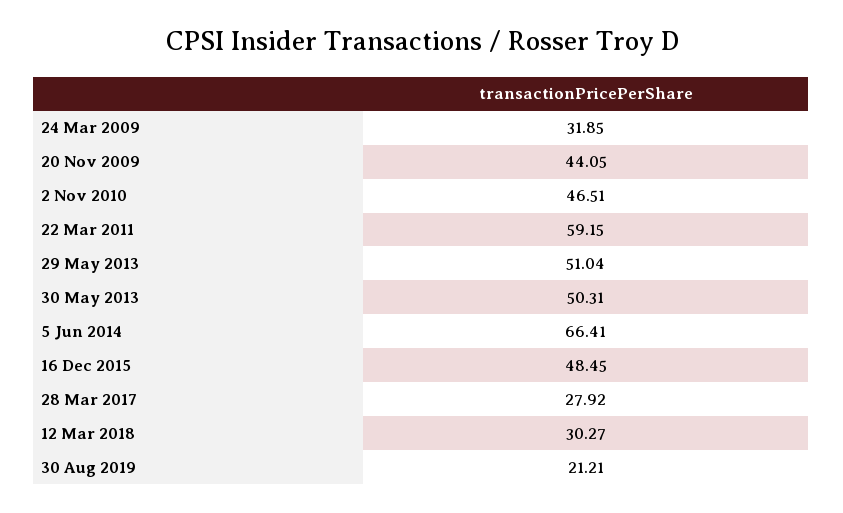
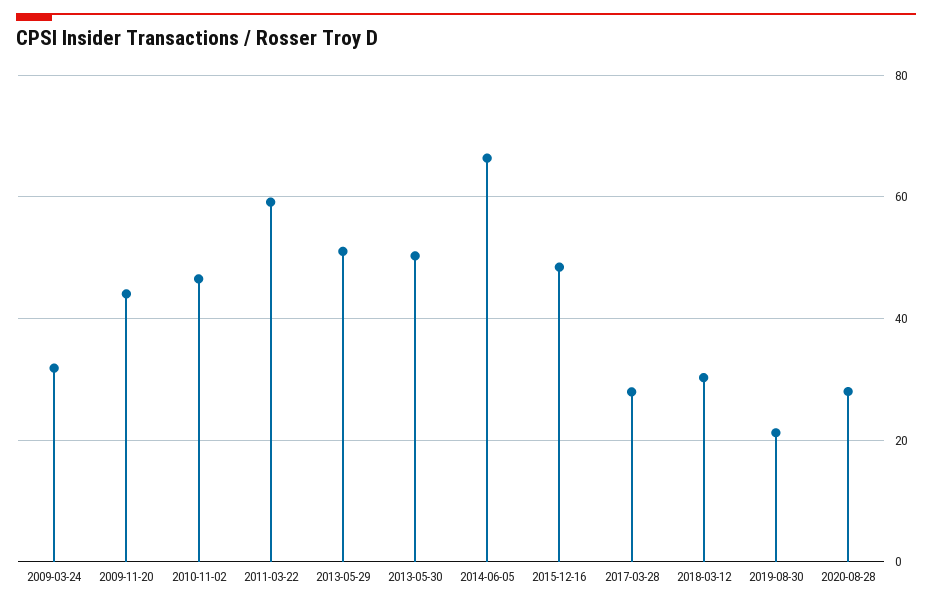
2020-08-28: none -> 28

